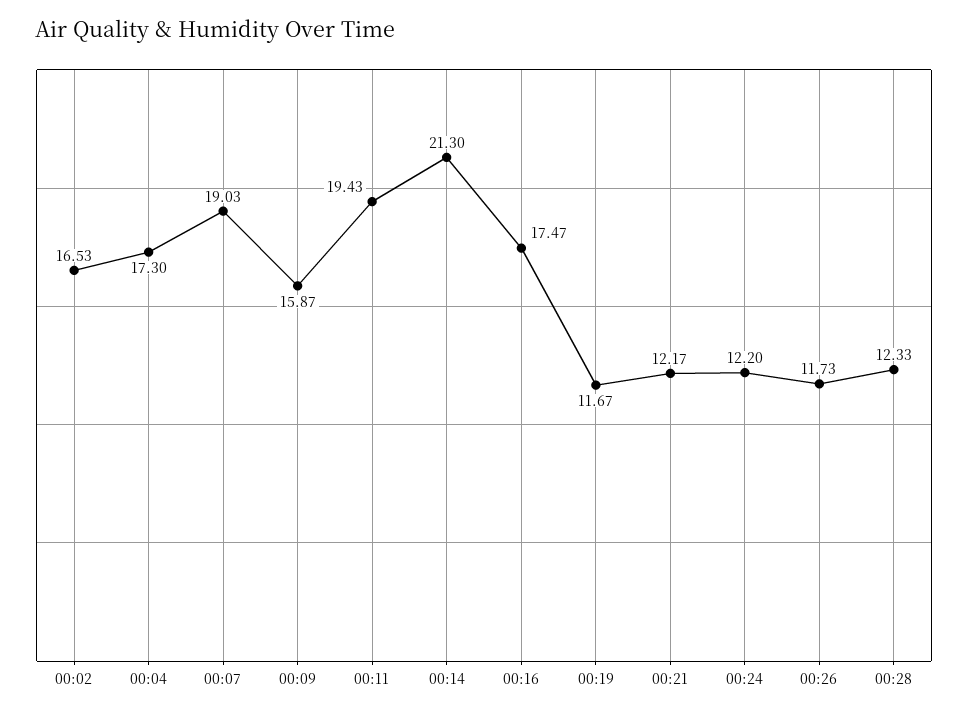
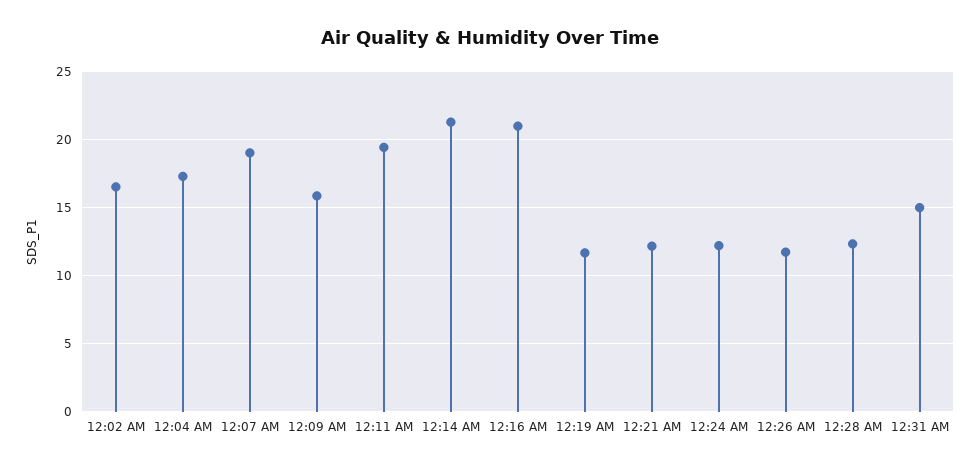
00:16: 17.47 -> 21
12:31 AM: none -> 15

